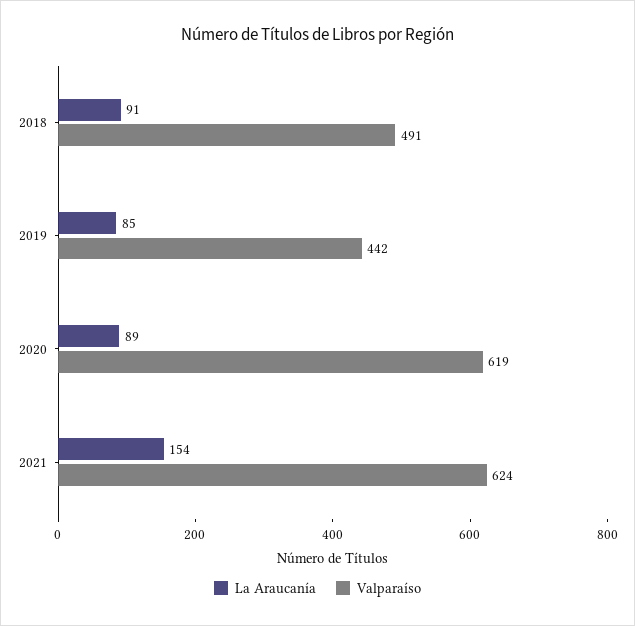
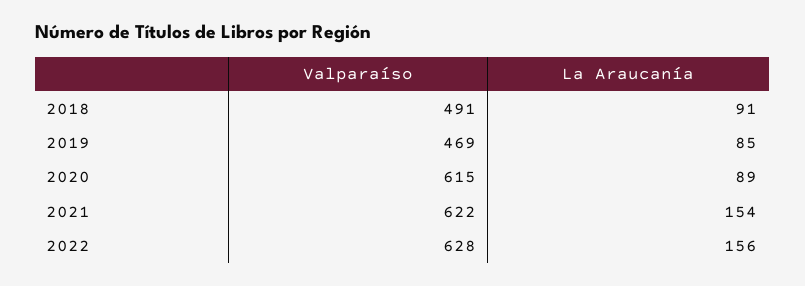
Valparaíso, 2019: 442 -> 469
Valparaíso, 2020: 619 -> 615
Valparaíso, 2021: 624 -> 622
Valparaíso, 2022: none -> 628
La Araucanía, 2022: none -> 156

